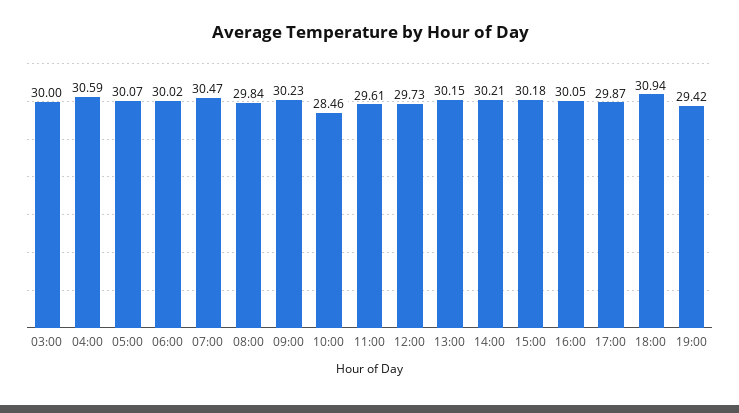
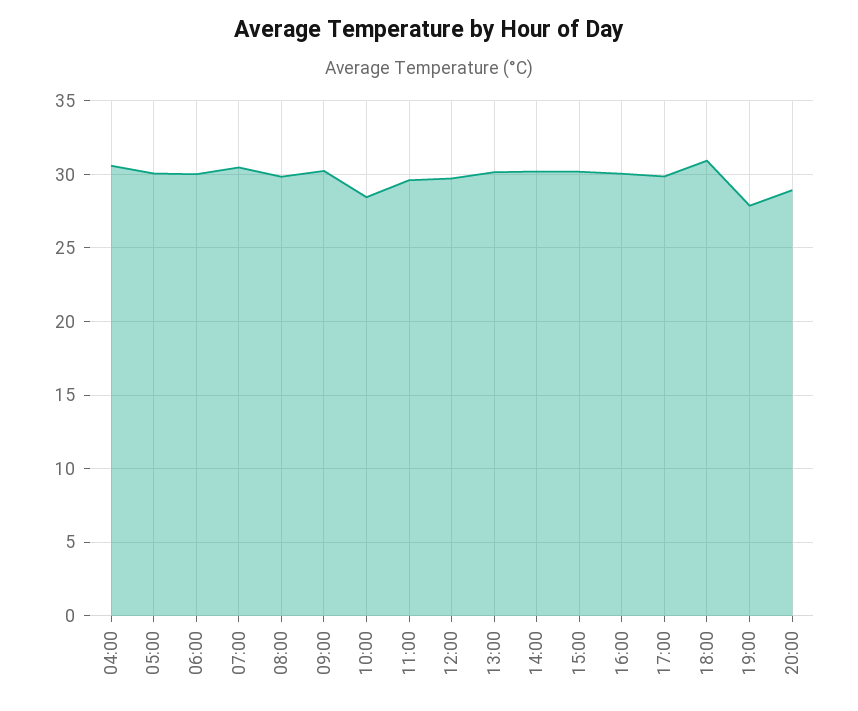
03:00: 30 -> none
19:00: 29.42 -> 28
20:00: none -> 29

